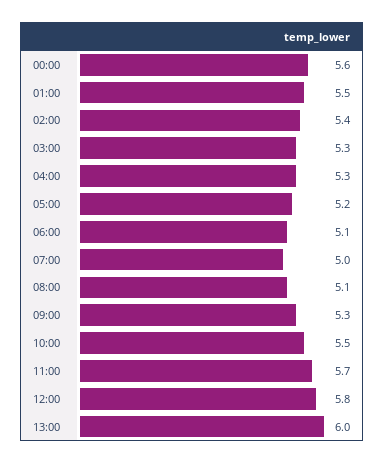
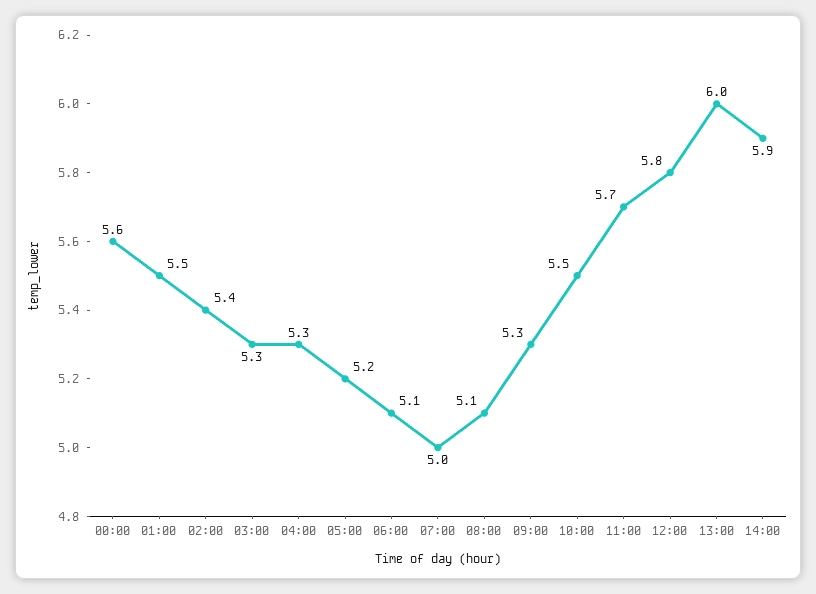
14:00: none -> 5.9

